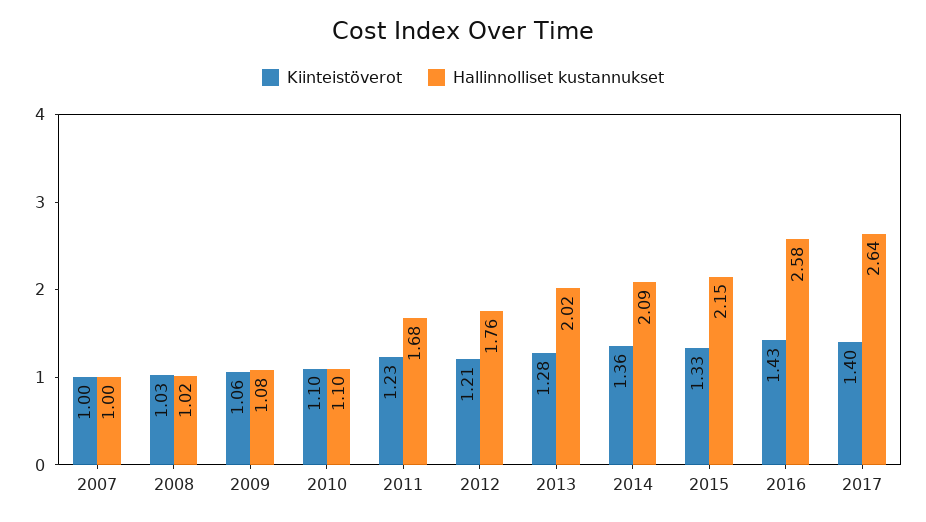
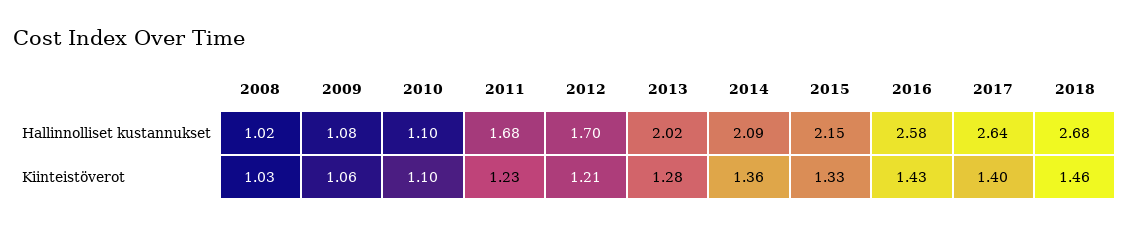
Kiinteistöverot, 2007: 1 -> none
Hallinnolliset kustannukset, 2007: 1 -> none
Hallinnolliset kustannukset, 2012: 1.76 -> 1.7
Hallinnolliset kustannukset, 2018: none -> 2.68
Kiinteistöverot, 2018: none -> 1.46

